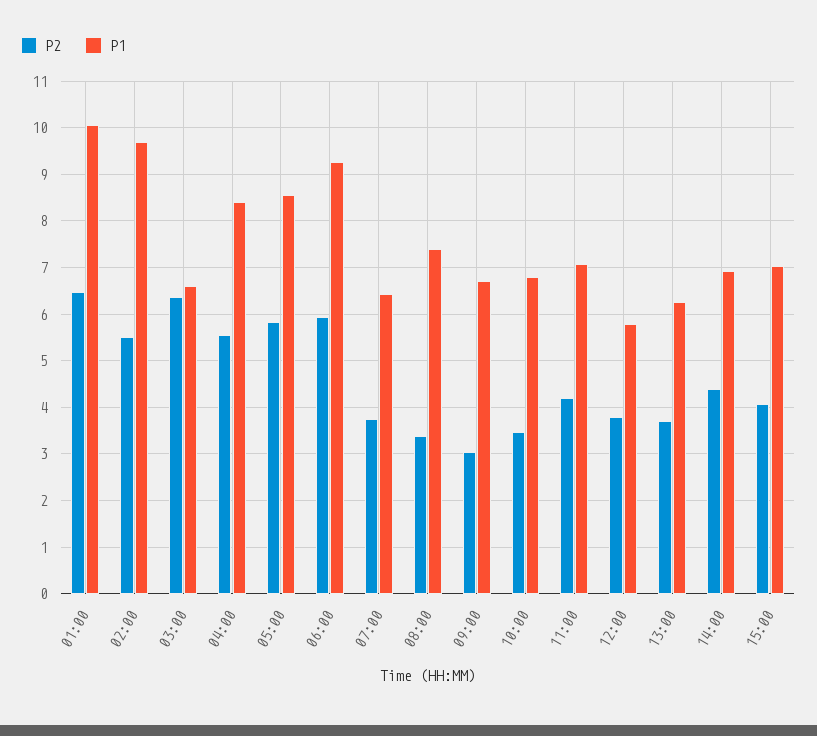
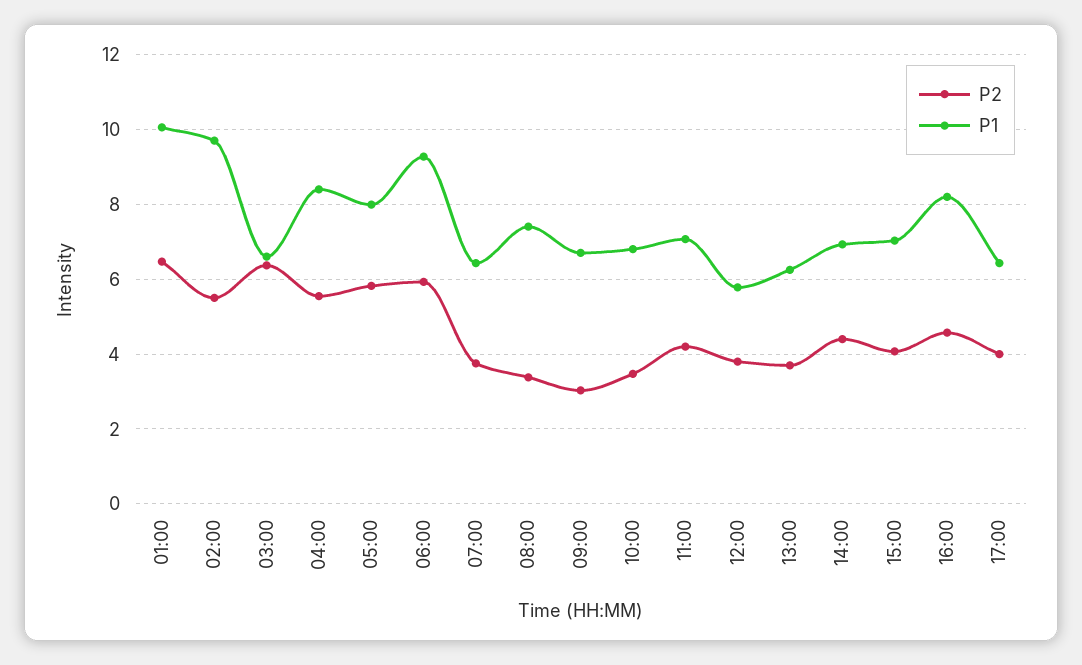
P1, 05:00: 8.6 -> 8
P2, 16:00: none -> 4.6
P1, 16:00: none -> 8.2
P2, 17:00: none -> 4
P1, 17:00: none -> 6.4

